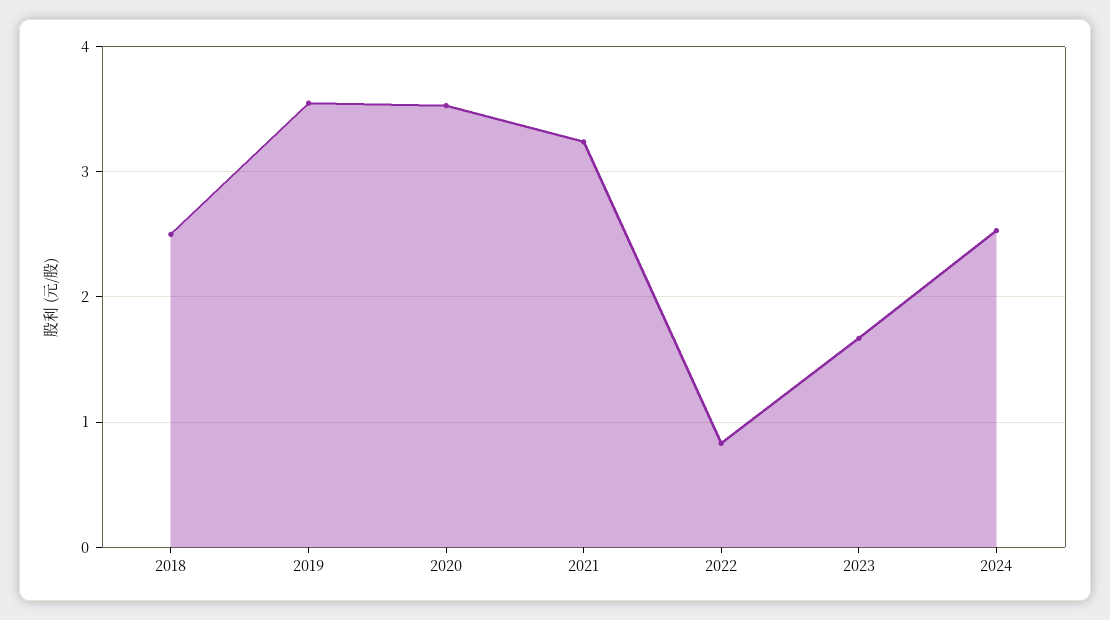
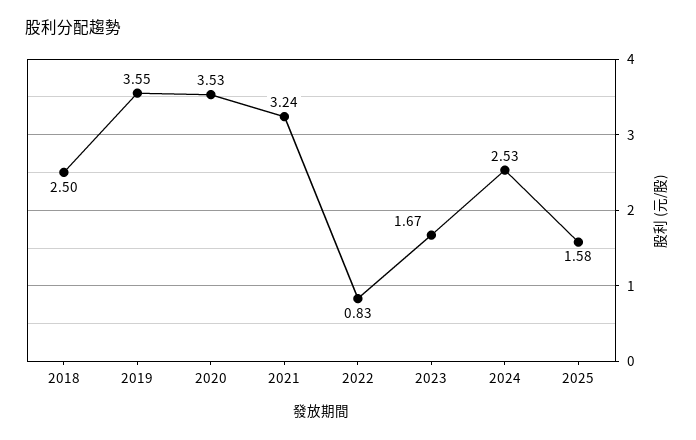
2025: none -> 1.58

